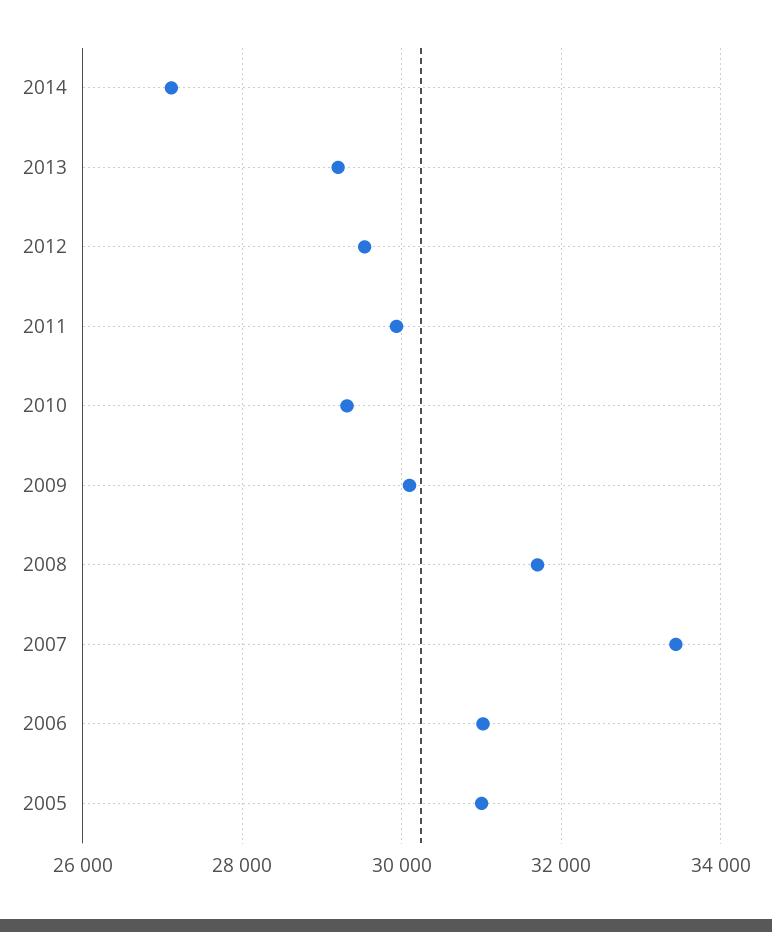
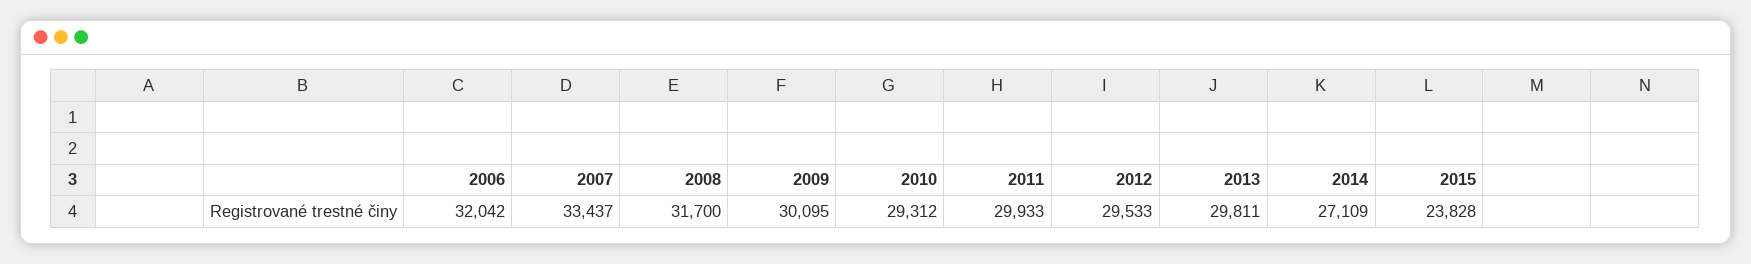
2013: 29200 -> 29811
2006: 31000 -> 32042
2005: 31000 -> none
2015: none -> 23828

